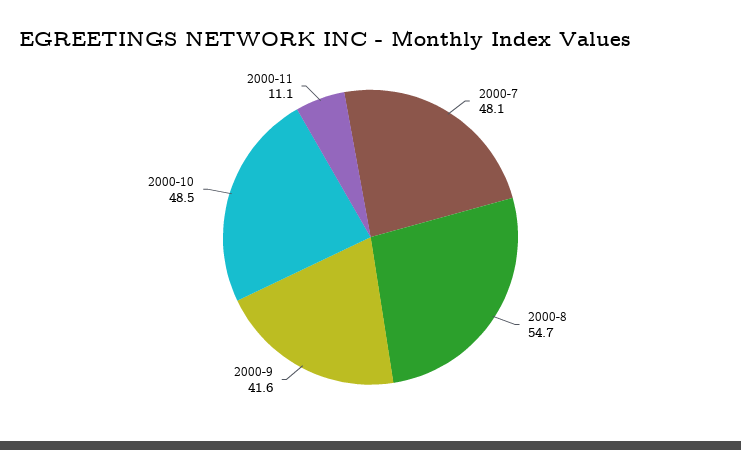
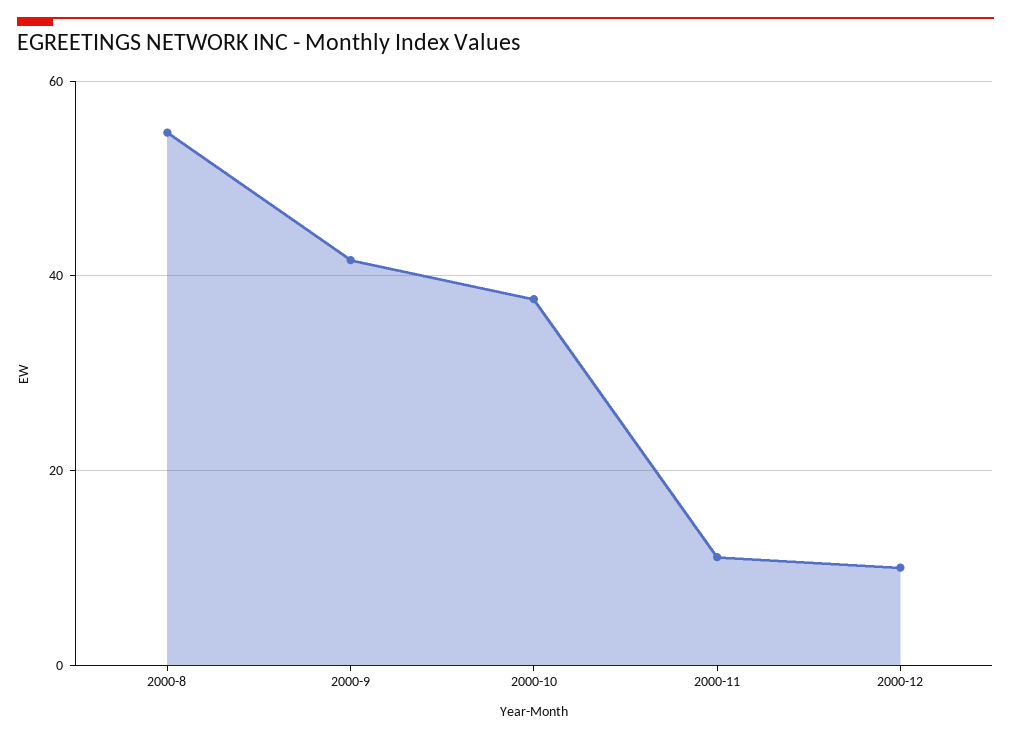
2000-7: 48.1 -> none
2000-10: 48.5 -> 38
2000-12: none -> 10

